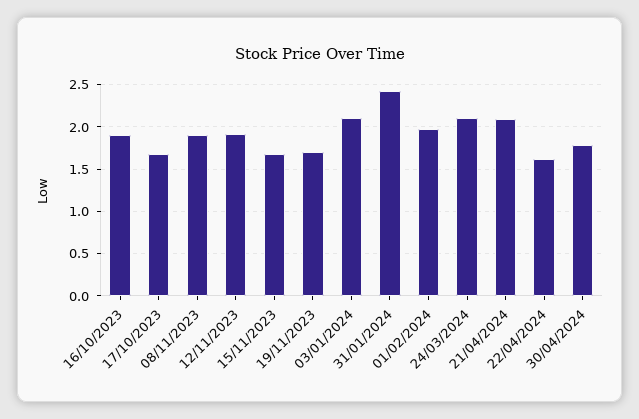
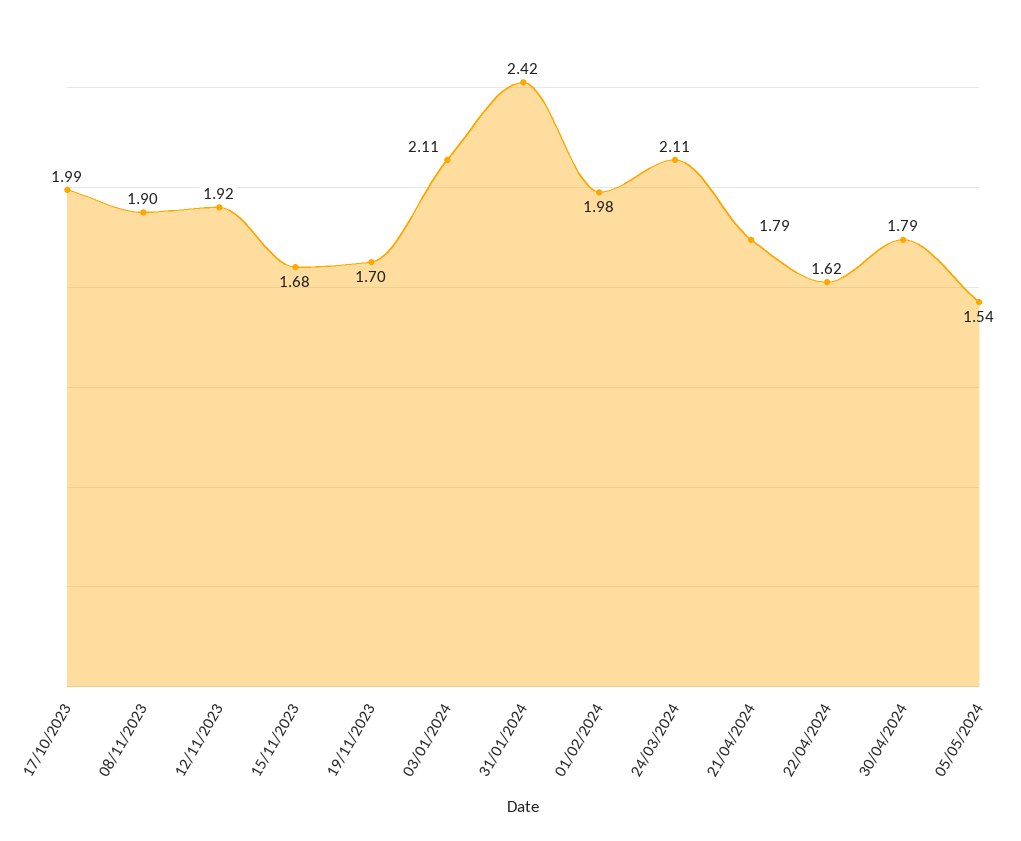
16/10/2023: 1.9 -> none
17/10/2023: 1.7 -> 1.99
21/04/2024: 2.1 -> 1.79
05/05/2024: none -> 1.54

